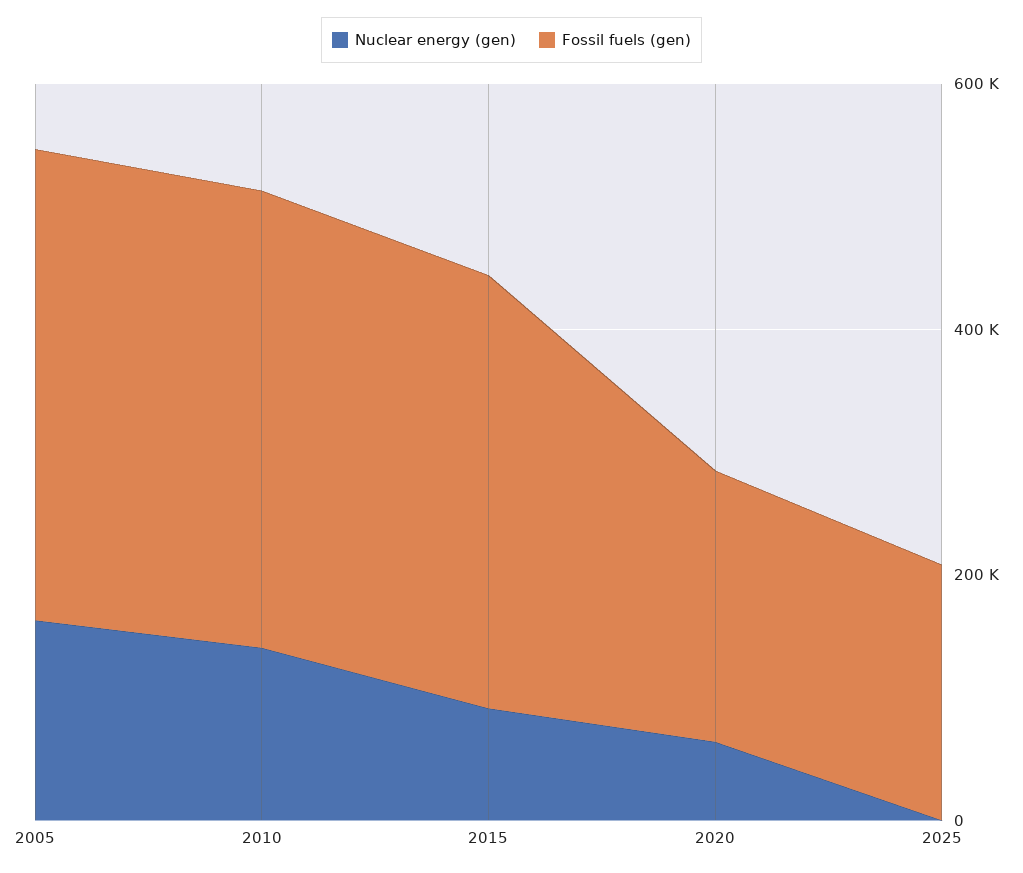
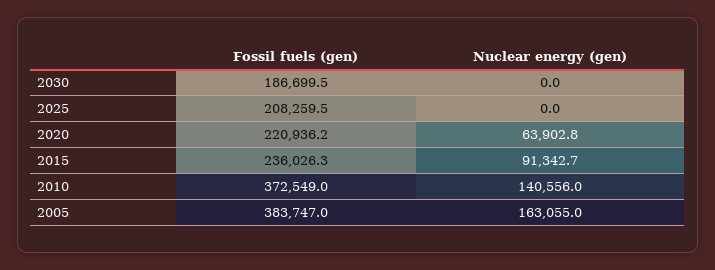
Fossil fuels (gen), 2015: 350000 -> 236026.3
Fossil fuels (gen), 2030: none -> 186699.5
Nuclear energy (gen), 2030: none -> 0

